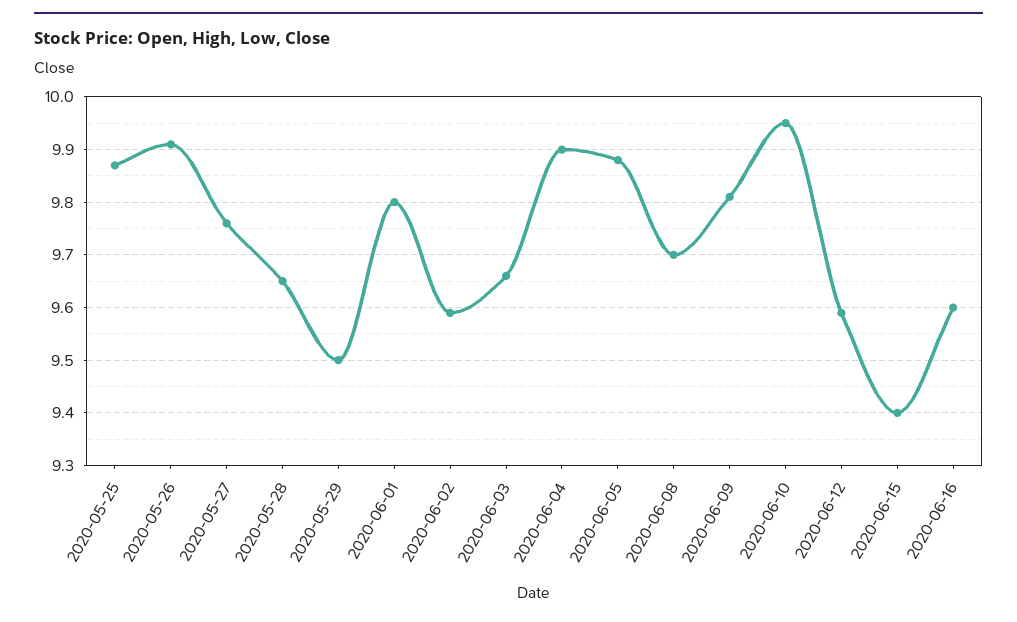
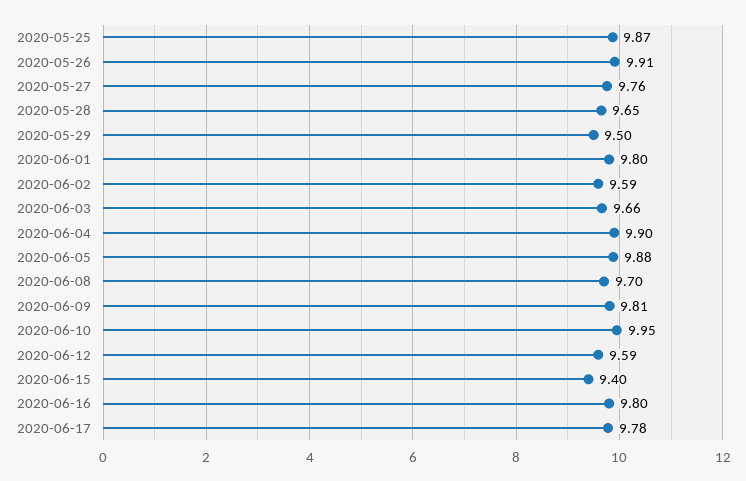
2020-06-16: 9.6 -> 9.8
2020-06-17: none -> 9.78

